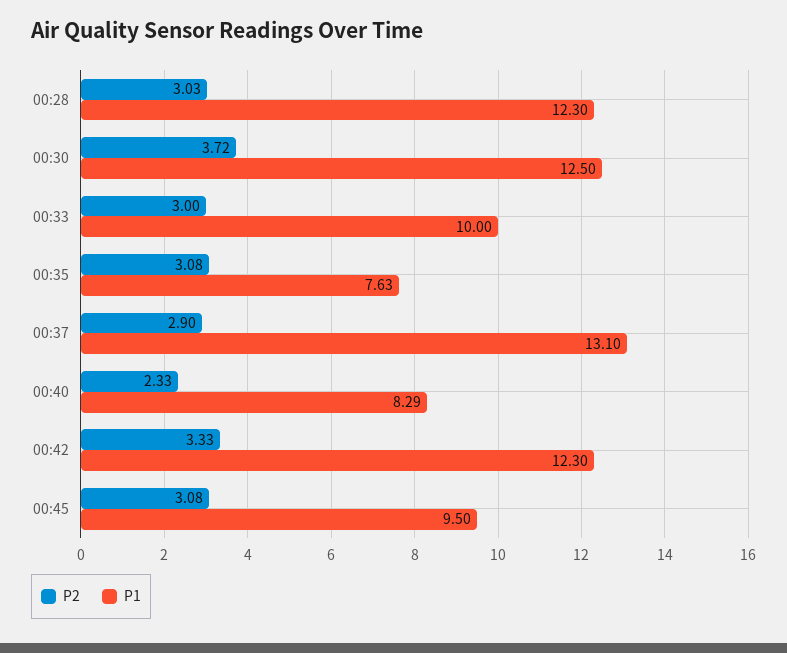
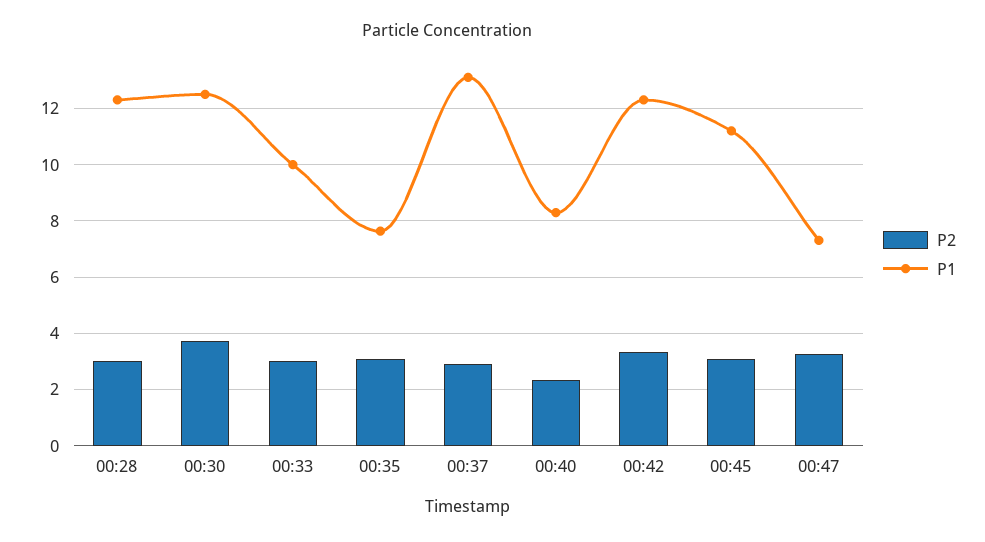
P1, 00:45: 9.5 -> 11.25
P2, 00:47: none -> 3.25
P1, 00:47: none -> 7.25

